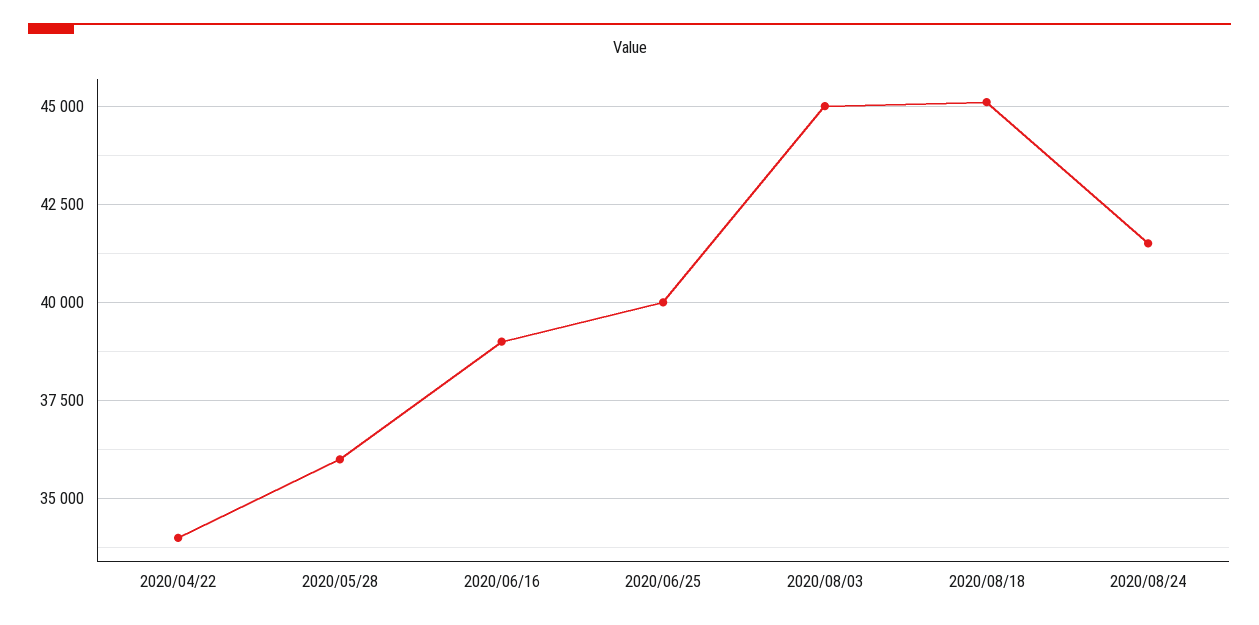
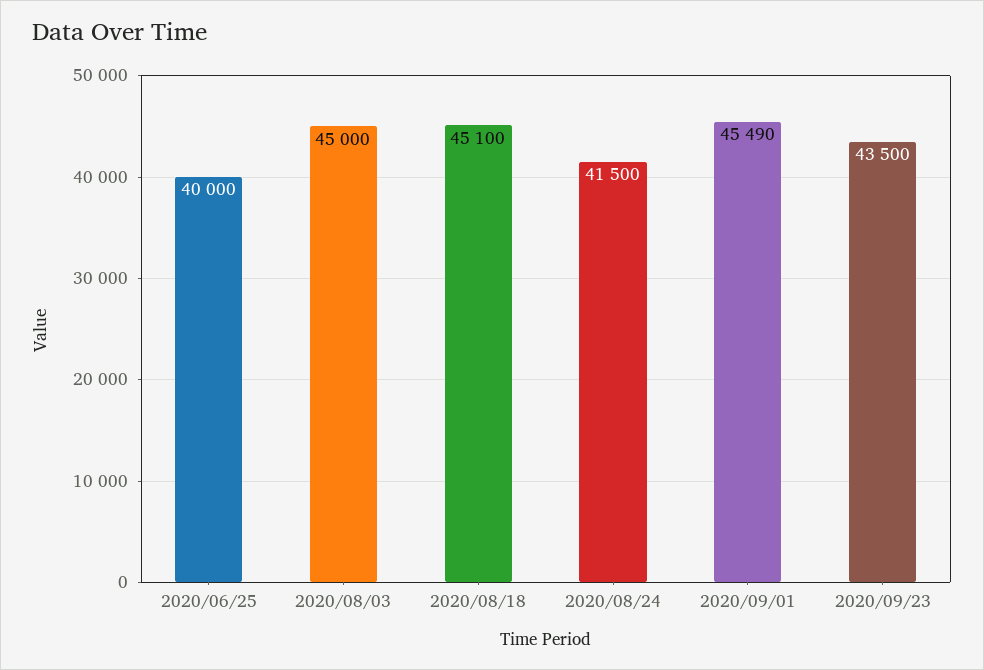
2020/04/22: 34000 -> none
2020/05/28: 36000 -> none
2020/06/16: 39000 -> none
2020/09/01: none -> 45490
2020/09/23: none -> 43500

